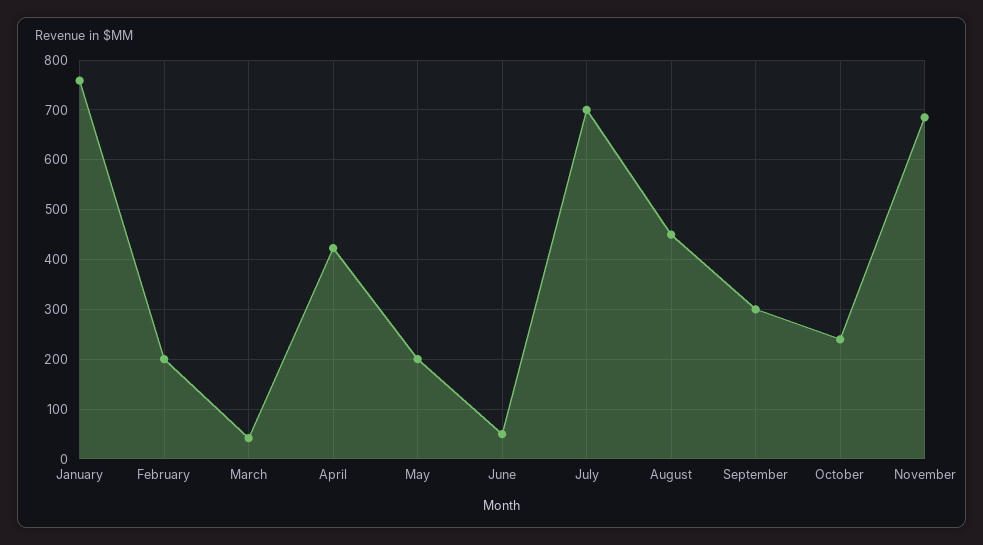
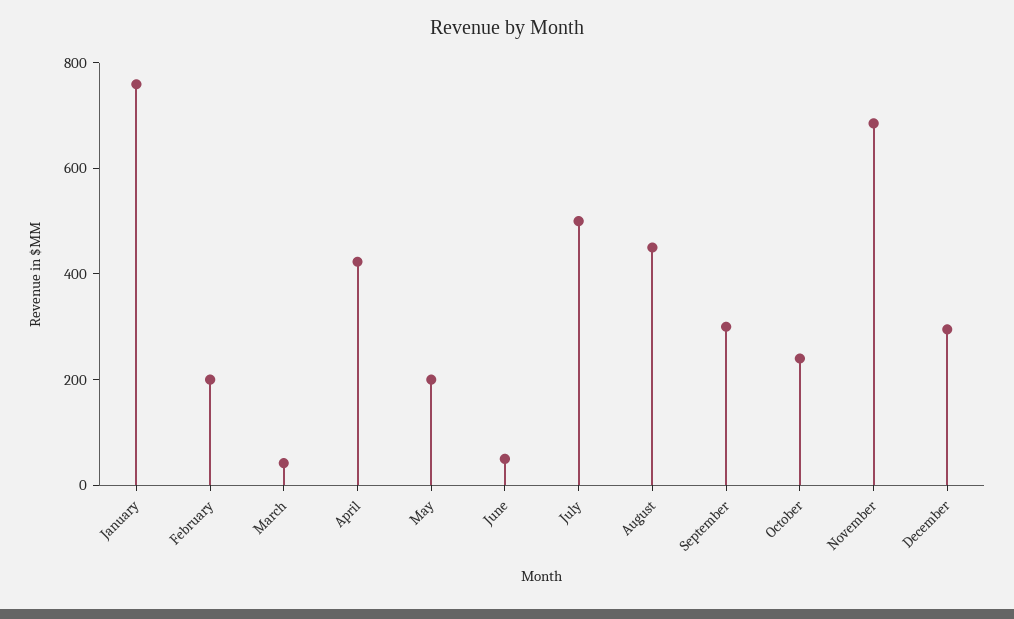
July: 700 -> 500
December: none -> 300

